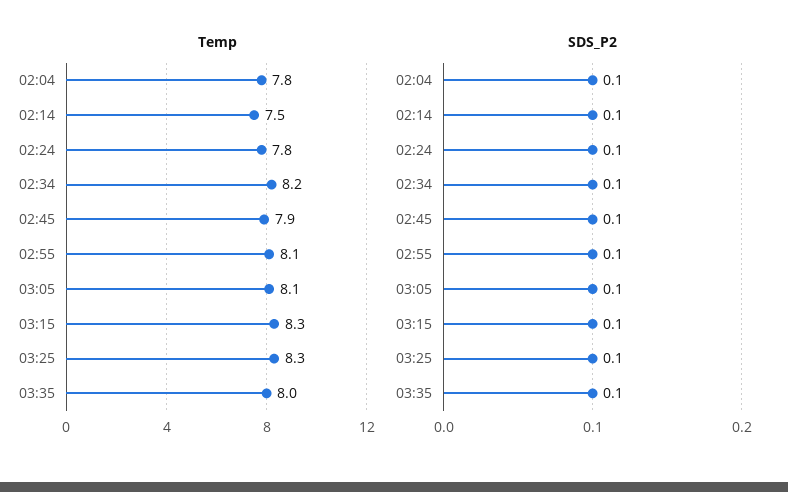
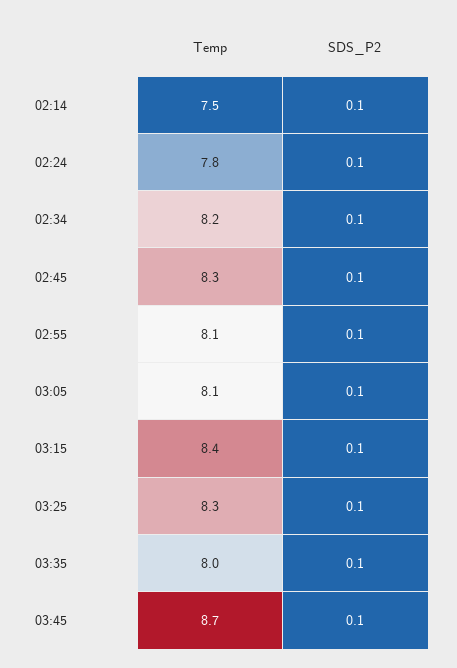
Temp, 02:04: 7.8 -> none
Temp, 02:45: 7.9 -> 8.3
Temp, 03:15: 8.3 -> 8.4
SDS_P2, 02:04: 0.1 -> none
Temp, 03:45: none -> 8.7
SDS_P2, 03:45: none -> 0.1

